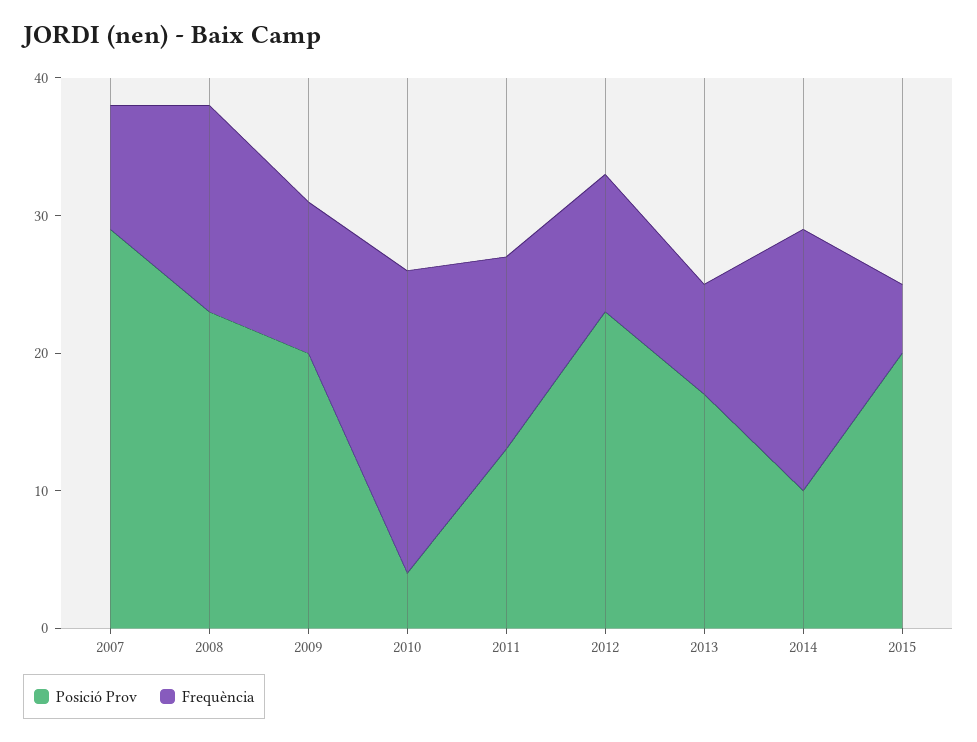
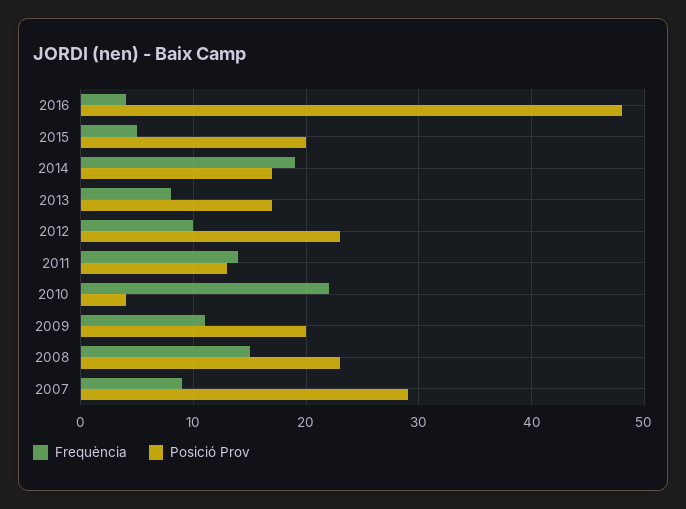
Posició Prov, 2014: 10 -> 17
Frequència, 2016: none -> 4
Posició Prov, 2016: none -> 48

